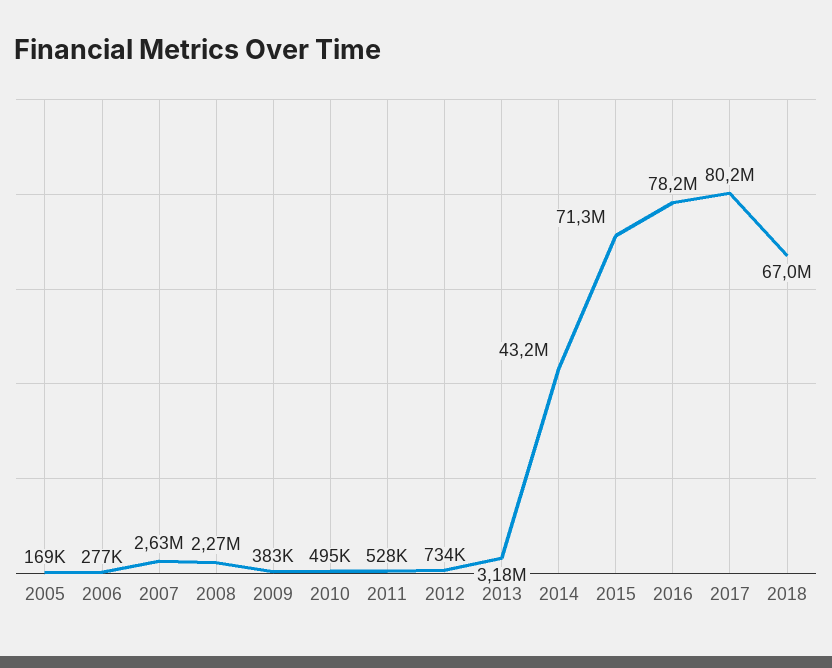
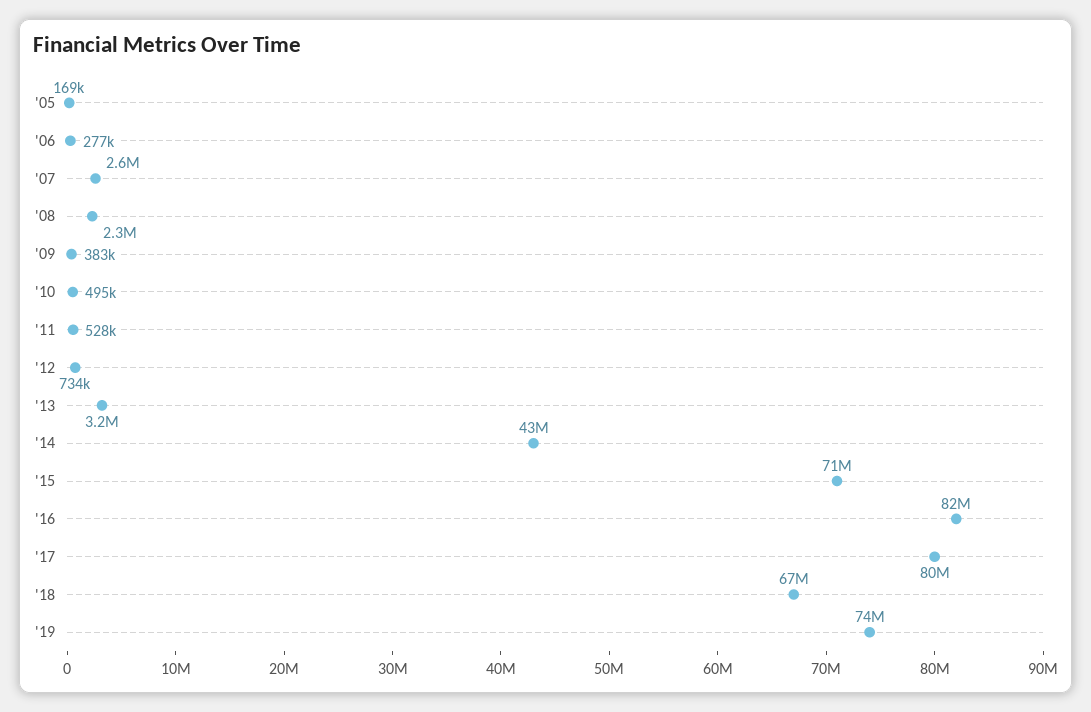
2016: 78200000 -> 82000000
'19: none -> 74000000

